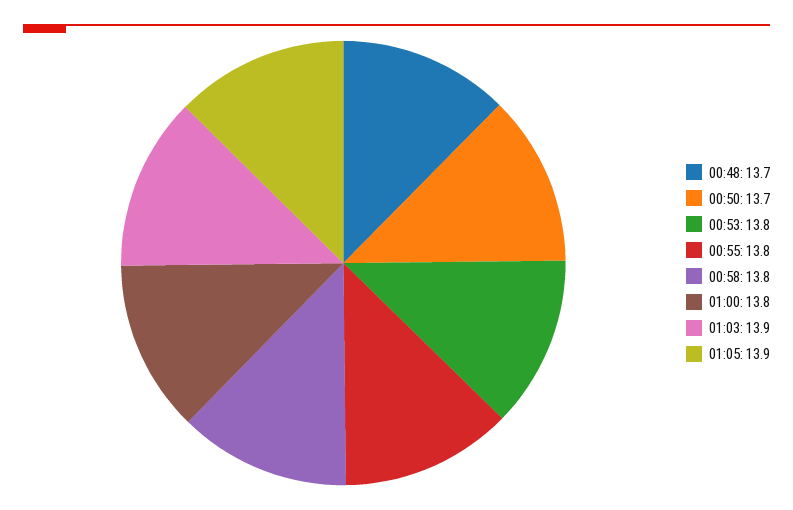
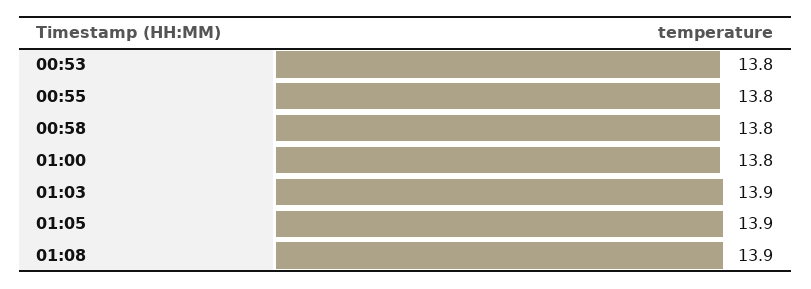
00:48: 13.7 -> none
00:50: 13.7 -> none
01:08: none -> 13.9

